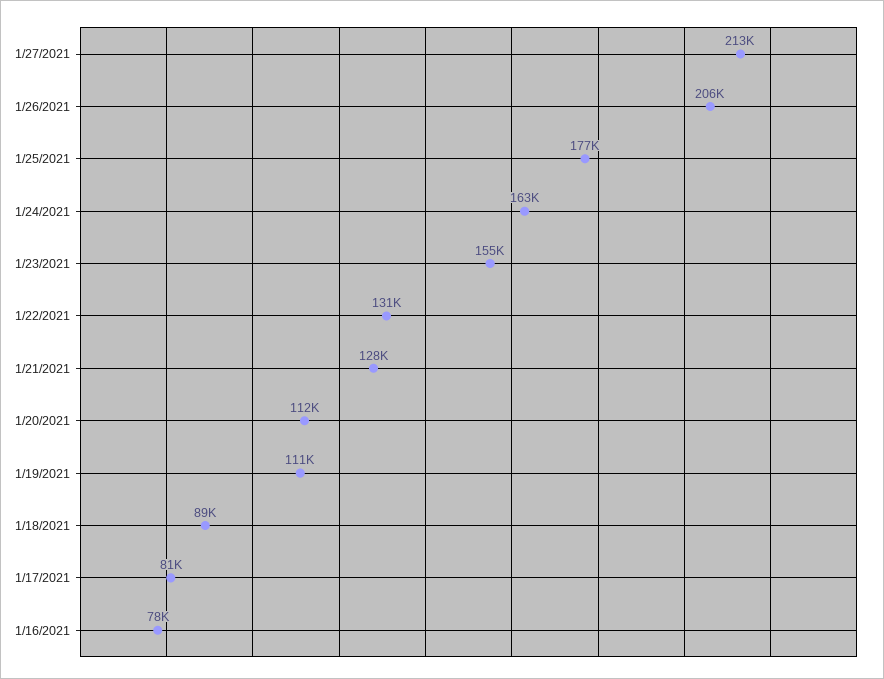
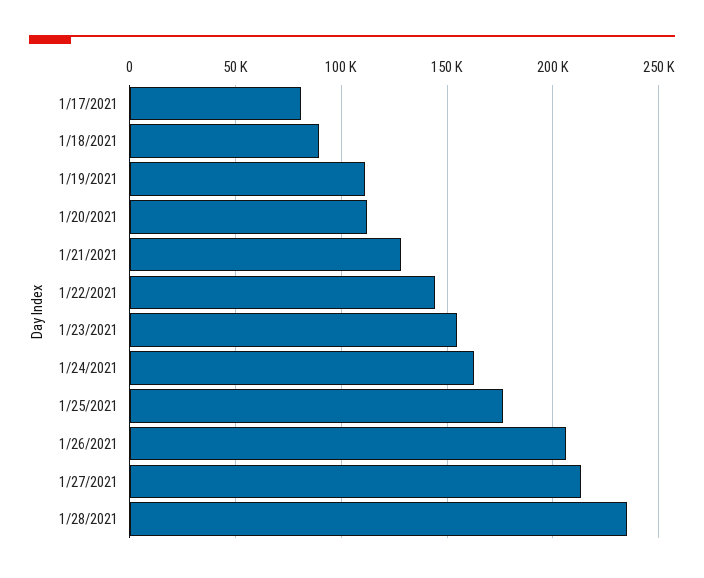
1/22/2021: 131000 -> 145000
1/16/2021: 78000 -> none
1/28/2021: none -> 235000

